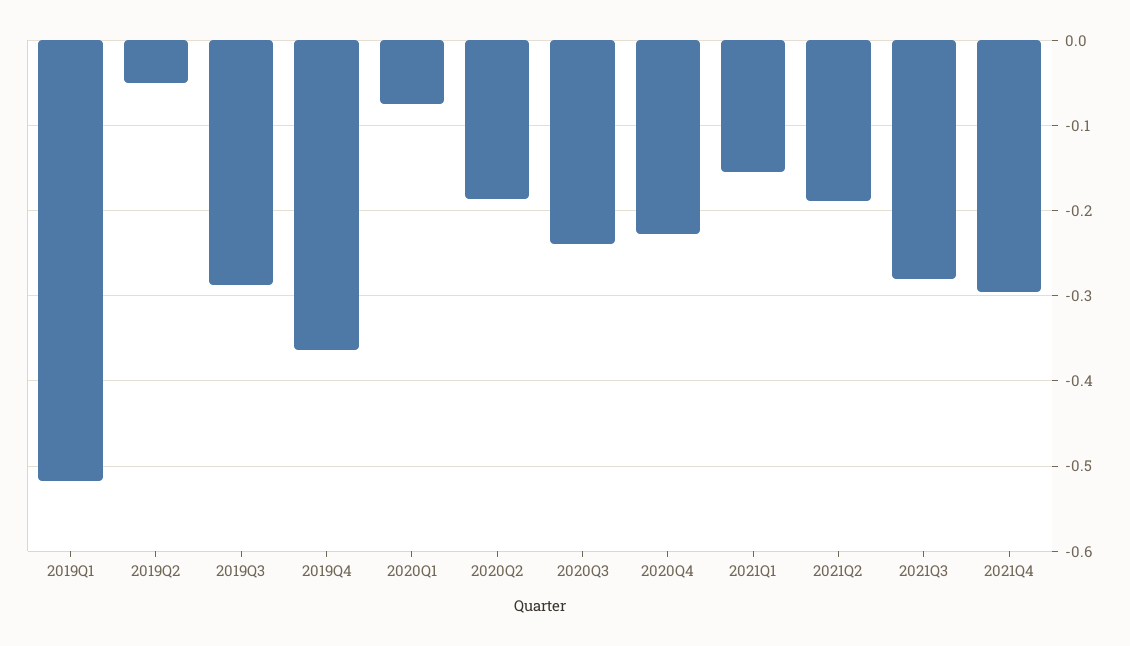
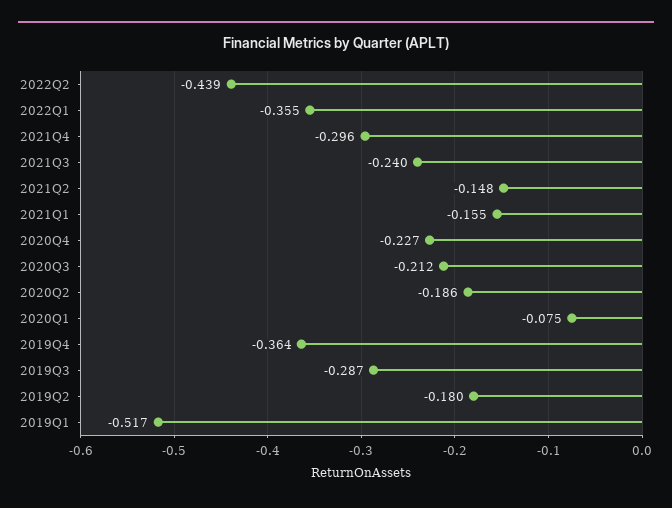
2019Q2: -0.05 -> -0.18
2020Q3: -0.24 -> -0.212
2021Q2: -0.19 -> -0.148
2021Q3: -0.28 -> -0.24
2022Q2: none -> -0.439
2022Q1: none -> -0.355

